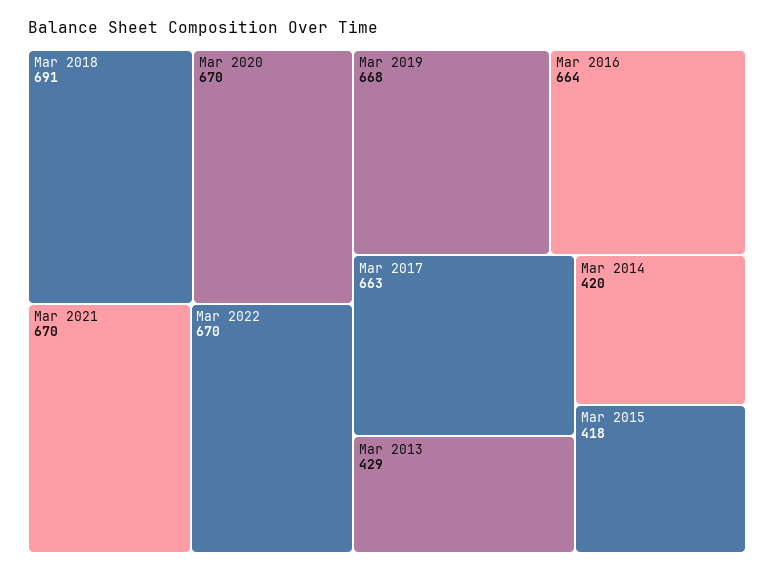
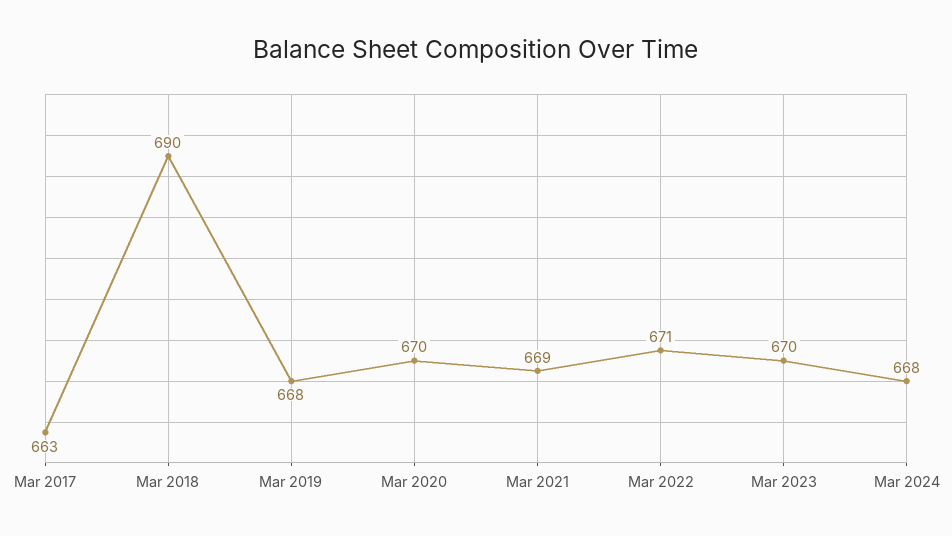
Mar 2018: 691 -> 690
Mar 2021: 670 -> 669
Mar 2022: 670 -> 671
Mar 2016: 664 -> none
Mar 2013: 429 -> none
Mar 2014: 420 -> none
Mar 2015: 418 -> none
Mar 2023: none -> 670
Mar 2024: none -> 668

